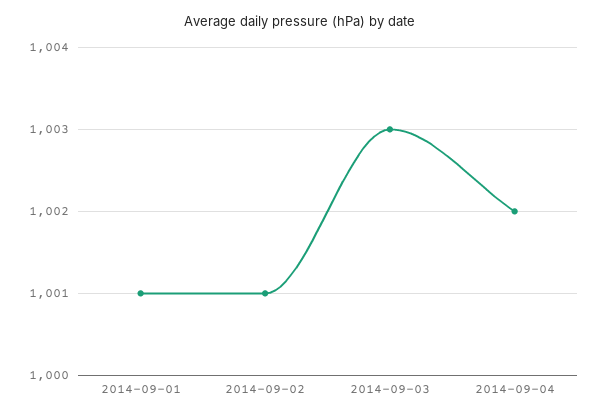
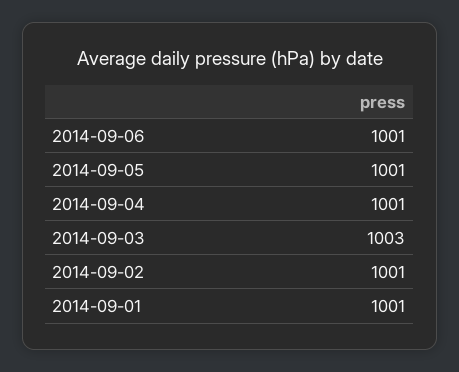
2014-09-04: 1002 -> 1001
2014-09-06: none -> 1001
2014-09-05: none -> 1001

